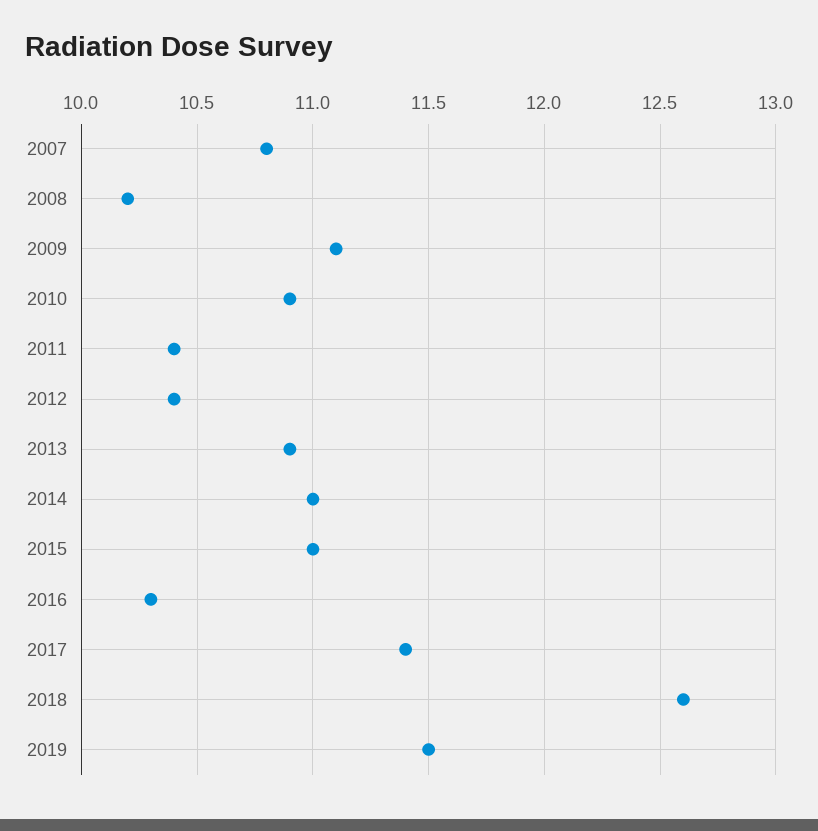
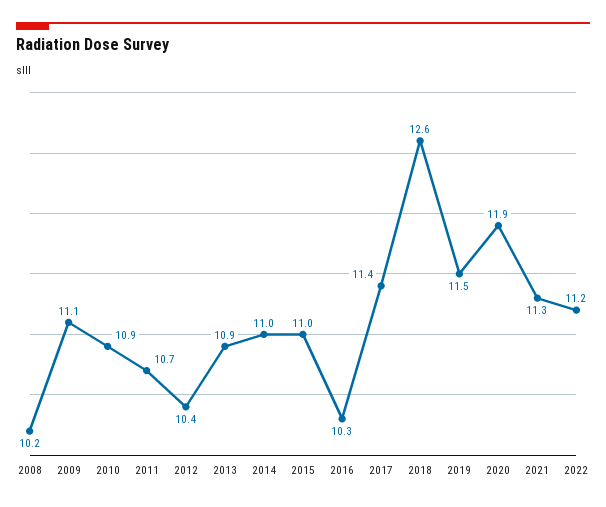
2007: 10.8 -> none
2011: 10.4 -> 10.7
2020: none -> 11.9
2021: none -> 11.3
2022: none -> 11.2

